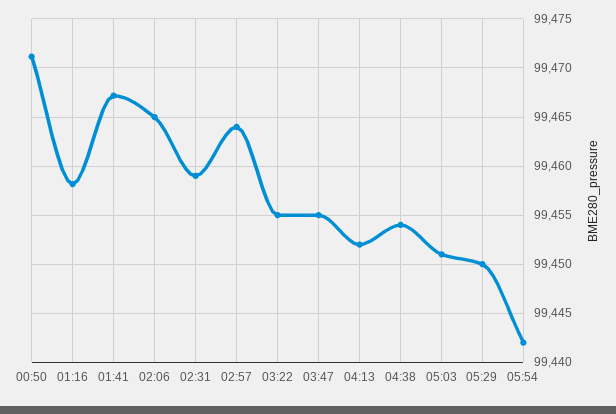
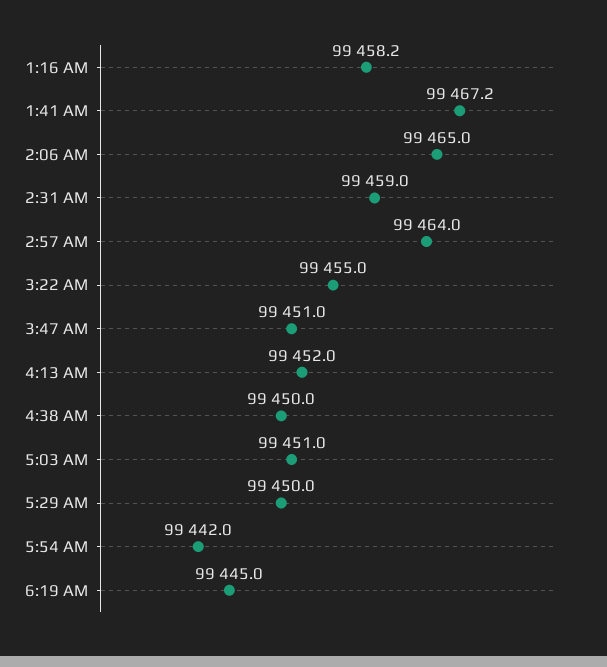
00:50: 99471 -> none
03:47: 99455 -> 99451
04:38: 99454 -> 99450
6:19 AM: none -> 99445

